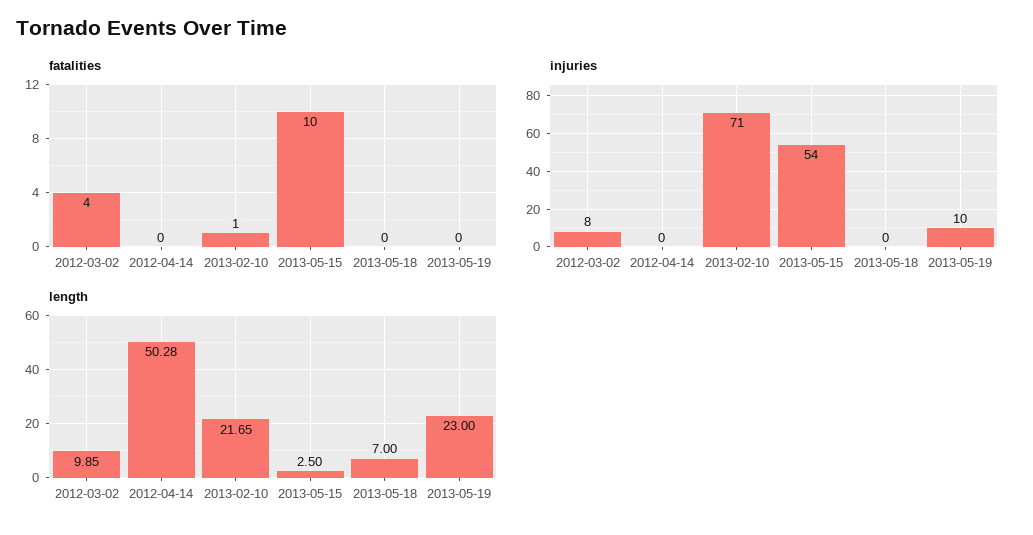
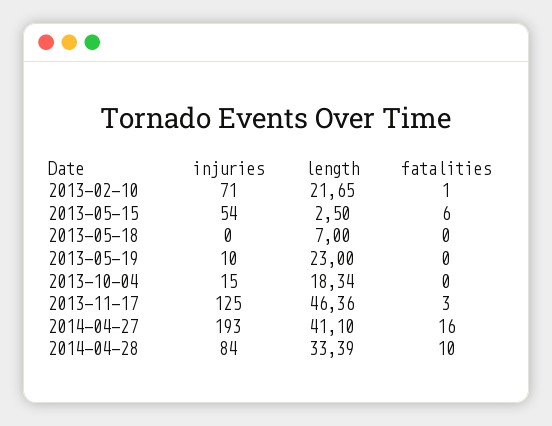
fatalities, 2012-03-02: 4 -> none
fatalities, 2012-04-14: 0 -> none
fatalities, 2013-05-15: 10 -> 6
injuries, 2012-03-02: 8 -> none
injuries, 2012-04-14: 0 -> none
length, 2012-03-02: 9.85 -> none
length, 2012-04-14: 50.28 -> none
injuries, 2013-10-04: none -> 15
length, 2013-10-04: none -> 18.34
fatalities, 2013-10-04: none -> 0
injuries, 2013-11-17: none -> 125
length, 2013-11-17: none -> 46.36
fatalities, 2013-11-17: none -> 3
injuries, 2014-04-27: none -> 193
length, 2014-04-27: none -> 41.1
fatalities, 2014-04-27: none -> 16
injuries, 2014-04-28: none -> 84
length, 2014-04-28: none -> 33.39
fatalities, 2014-04-28: none -> 10

